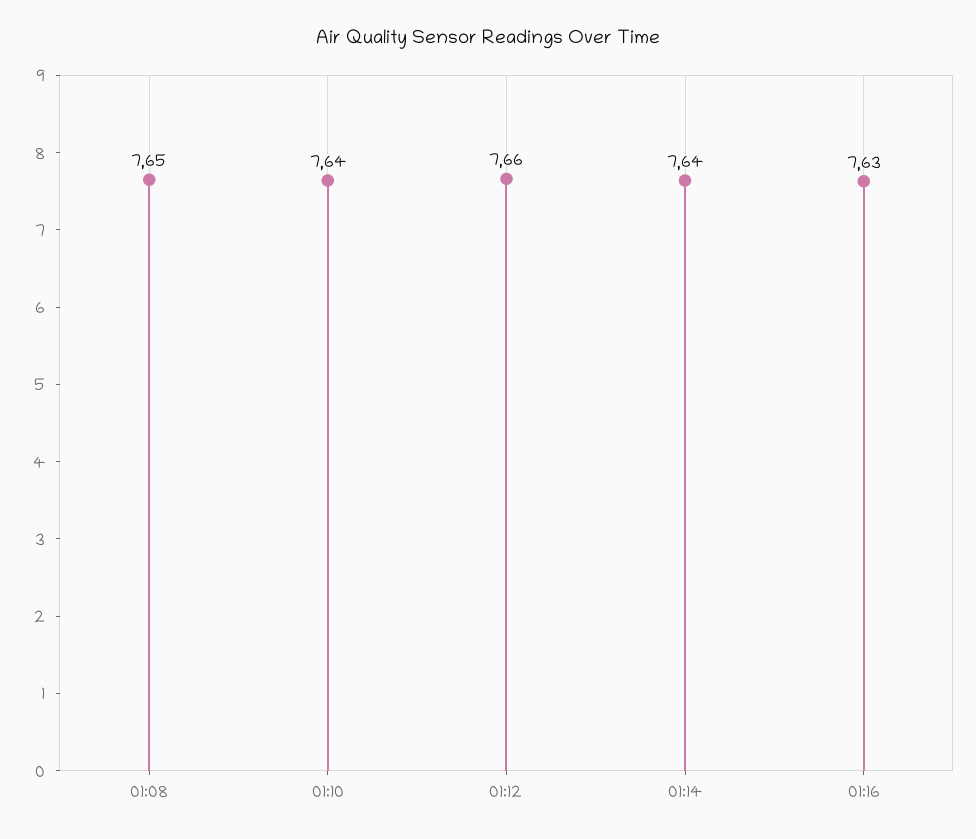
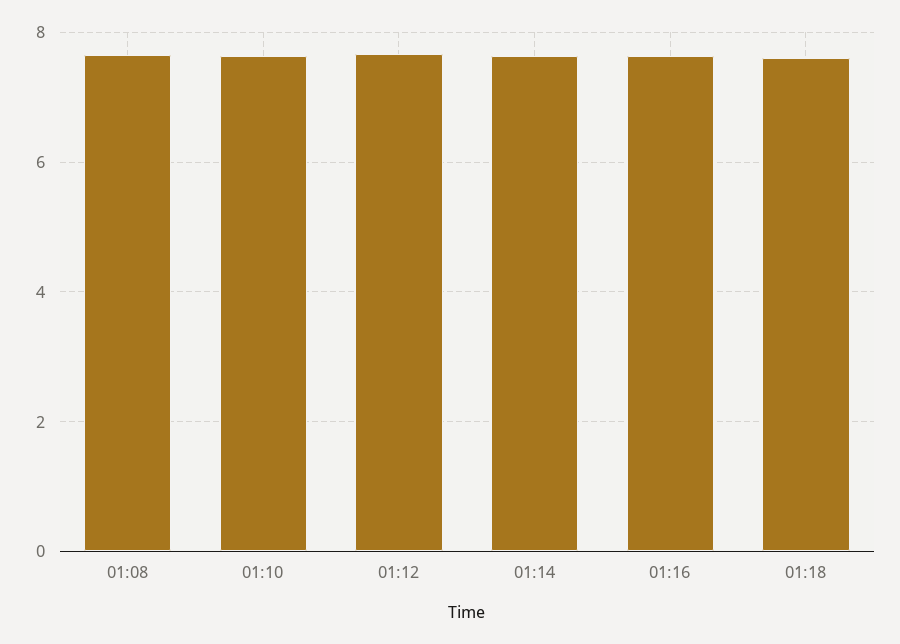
01:18: none -> 7.6

